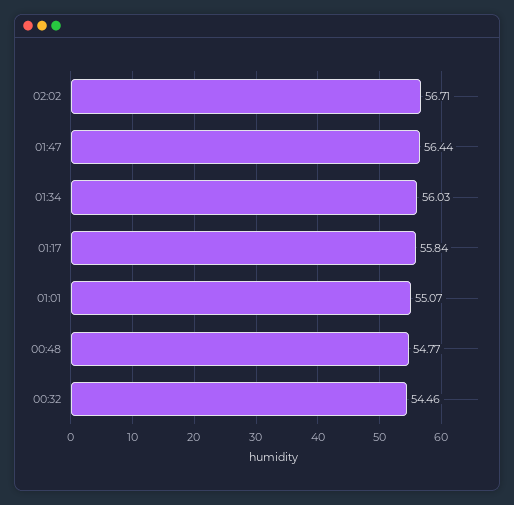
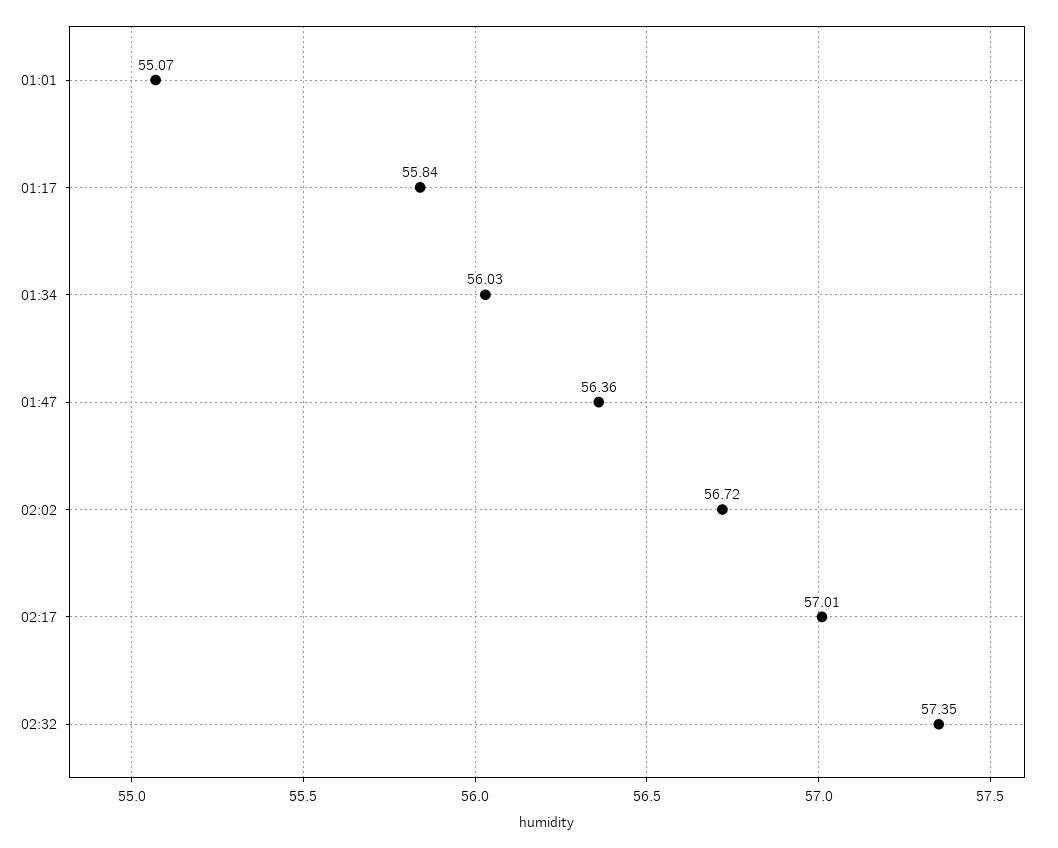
02:02: 56.71 -> 56.72
01:47: 56.44 -> 56.36
00:48: 54.77 -> none
00:32: 54.46 -> none
02:17: none -> 57.01
02:32: none -> 57.35

